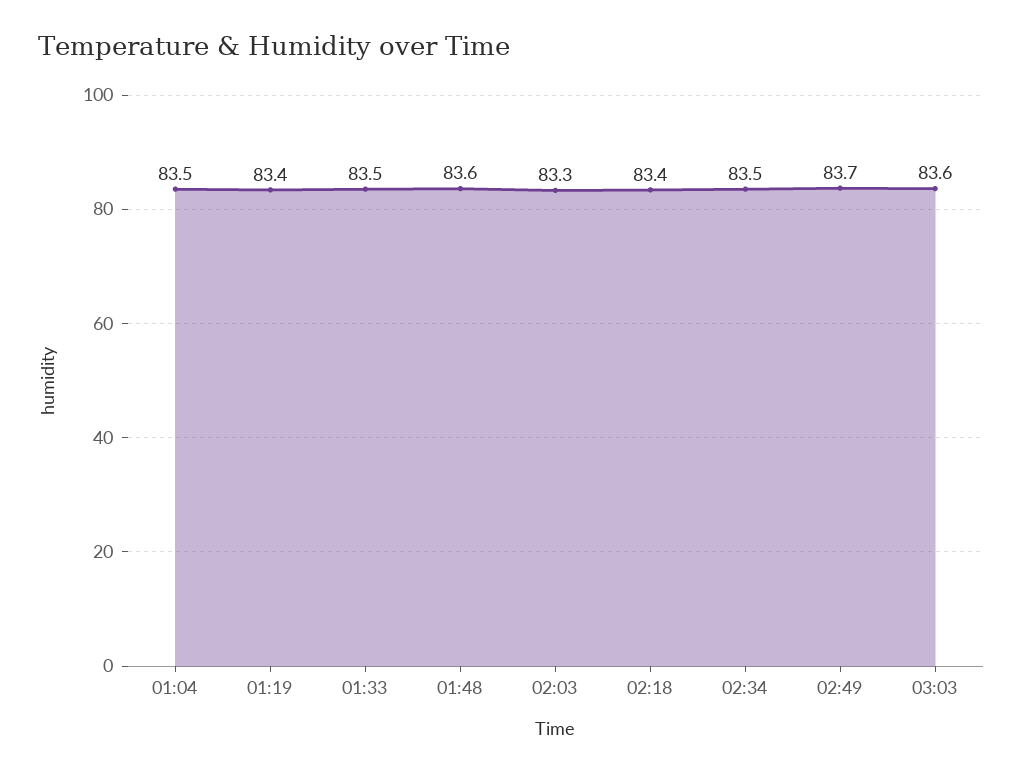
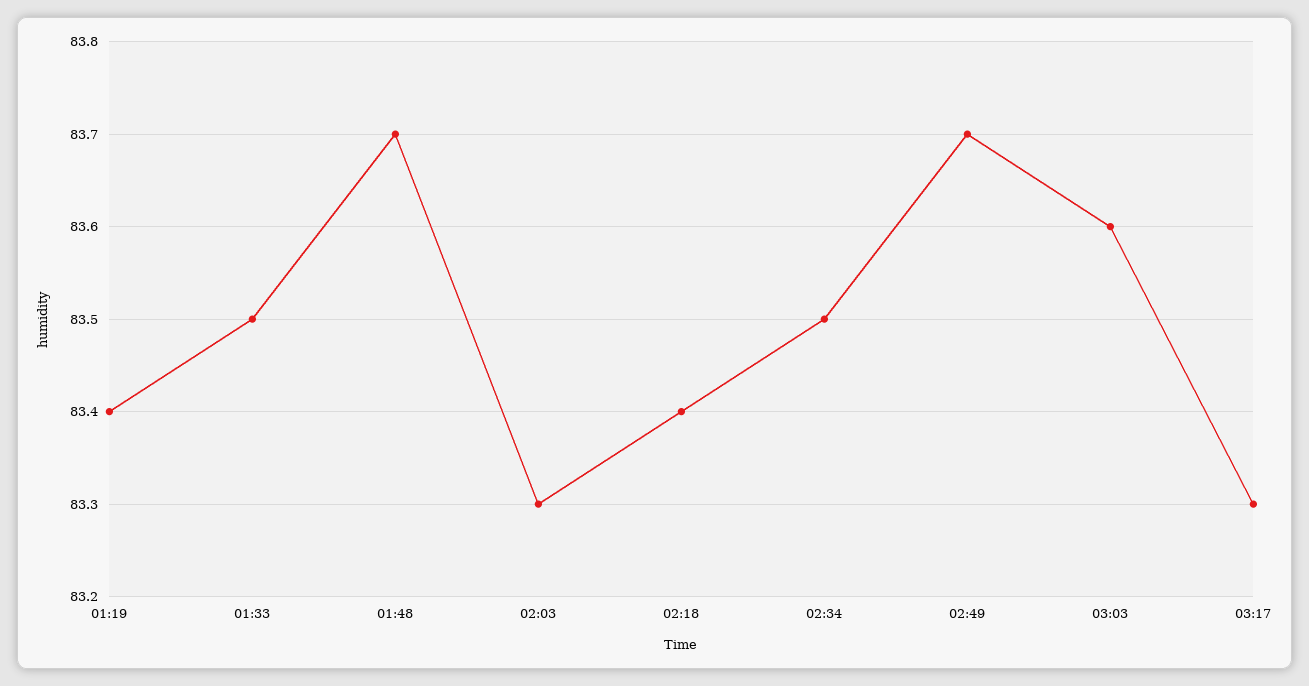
01:04: 83.5 -> none
01:48: 83.6 -> 83.7
03:17: none -> 83.3

